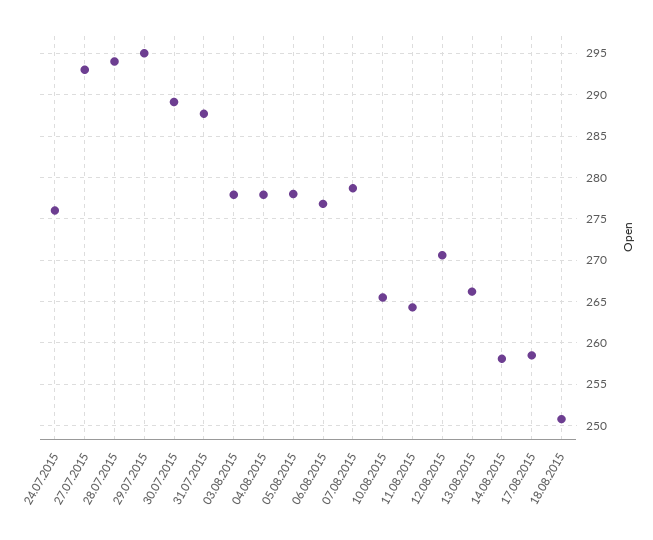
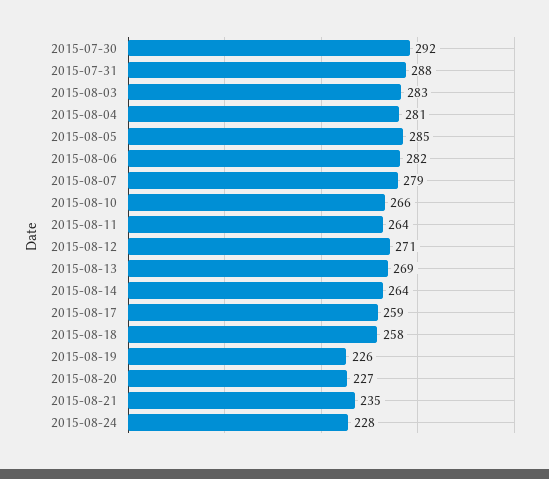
24.07.2015: 276 -> none
27.07.2015: 293 -> none
28.07.2015: 294 -> none
29.07.2015: 295 -> none
30.07.2015: 289 -> 292
03.08.2015: 278 -> 283
04.08.2015: 278 -> 281
05.08.2015: 278 -> 285
06.08.2015: 277 -> 282
13.08.2015: 266 -> 269
14.08.2015: 258 -> 264
18.08.2015: 251 -> 258
2015-08-19: none -> 226
2015-08-20: none -> 227
2015-08-21: none -> 235
2015-08-24: none -> 228

